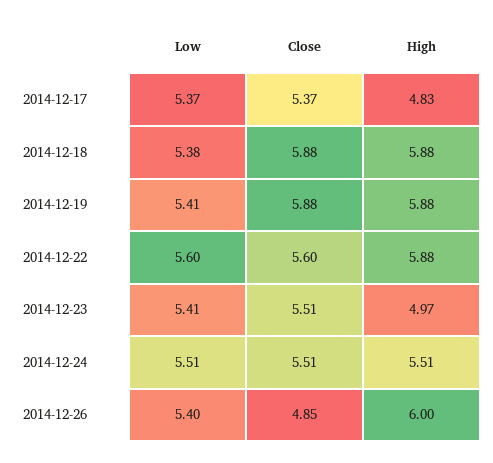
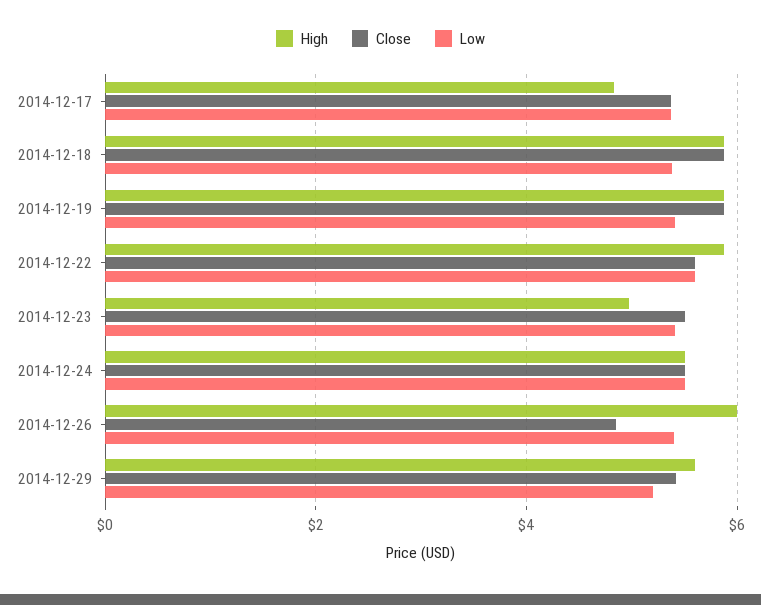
High, 2014-12-29: none -> 5.6
Close, 2014-12-29: none -> 5.4
Low, 2014-12-29: none -> 5.2

